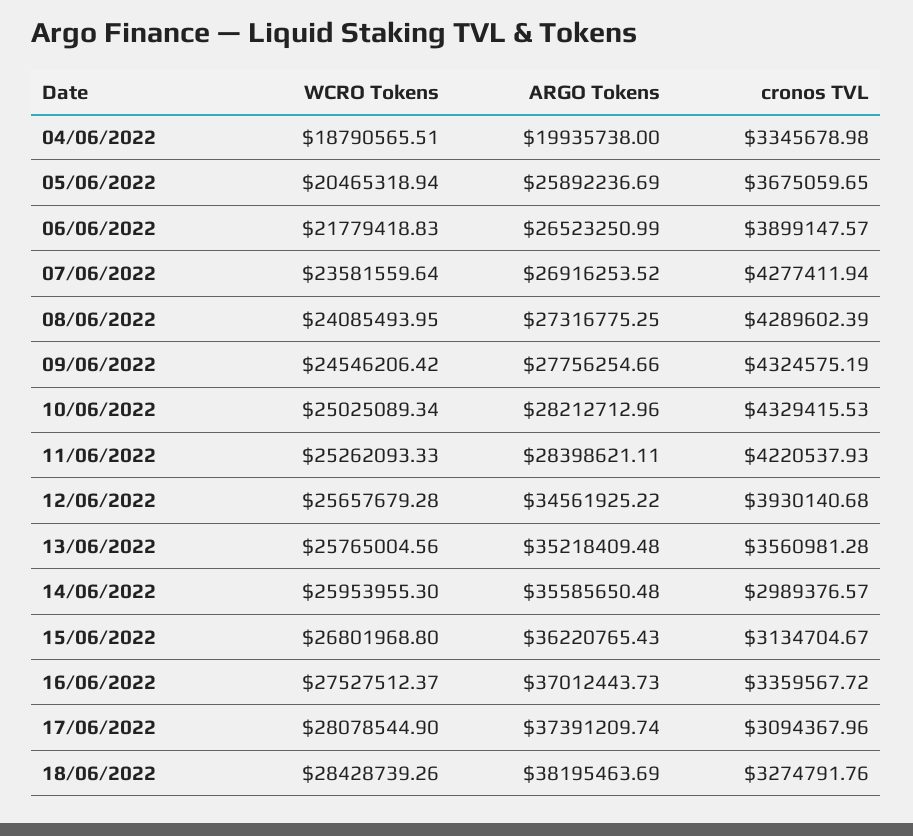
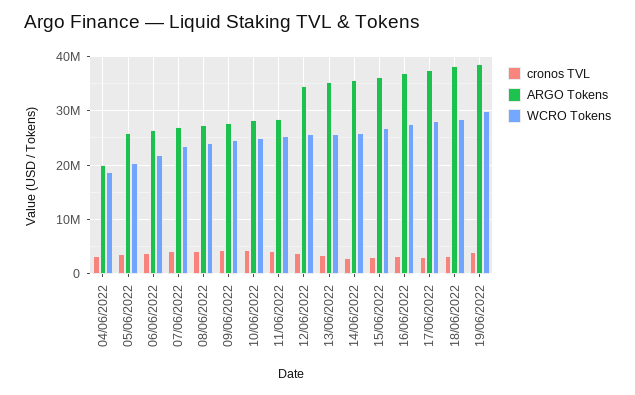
cronos TVL, 19/06/2022: none -> 4000000
ARGO Tokens, 19/06/2022: none -> 38000000
WCRO Tokens, 19/06/2022: none -> 30000000

